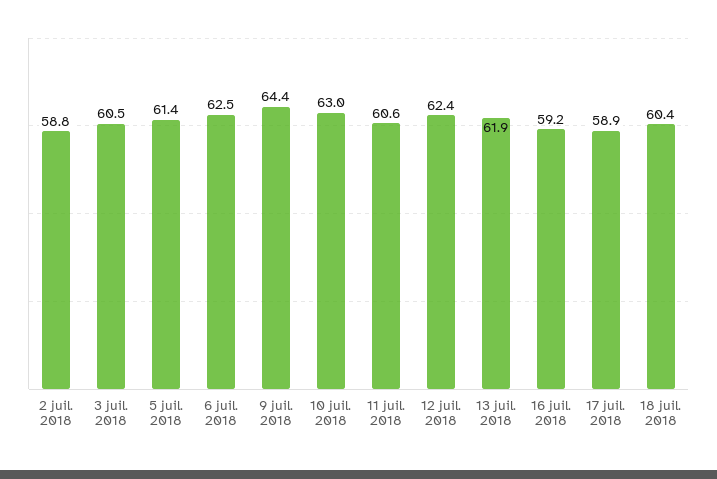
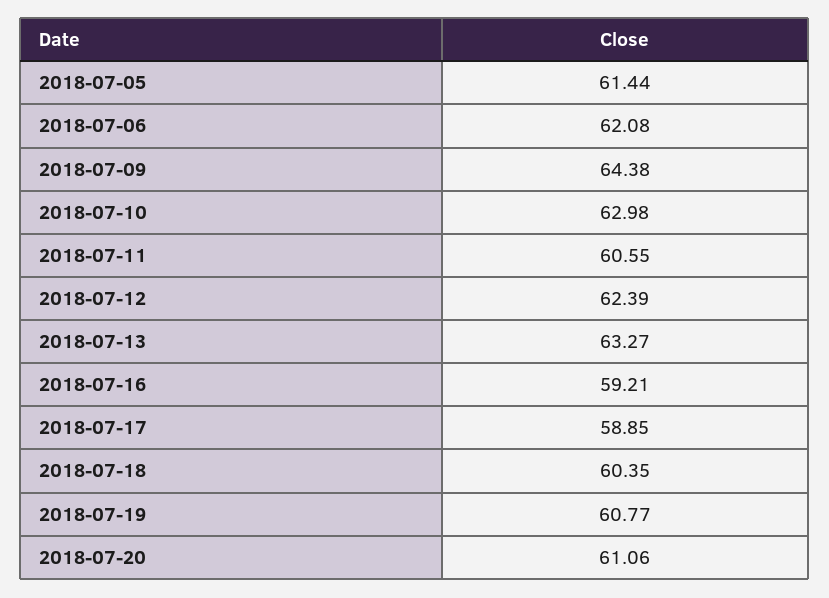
2 juil. 2018: 58.8 -> none
3 juil. 2018: 60.5 -> none
6 juil. 2018: 62.5 -> 62.08
13 juil. 2018: 61.9 -> 63.27
2018-07-19: none -> 60.77
2018-07-20: none -> 61.06

